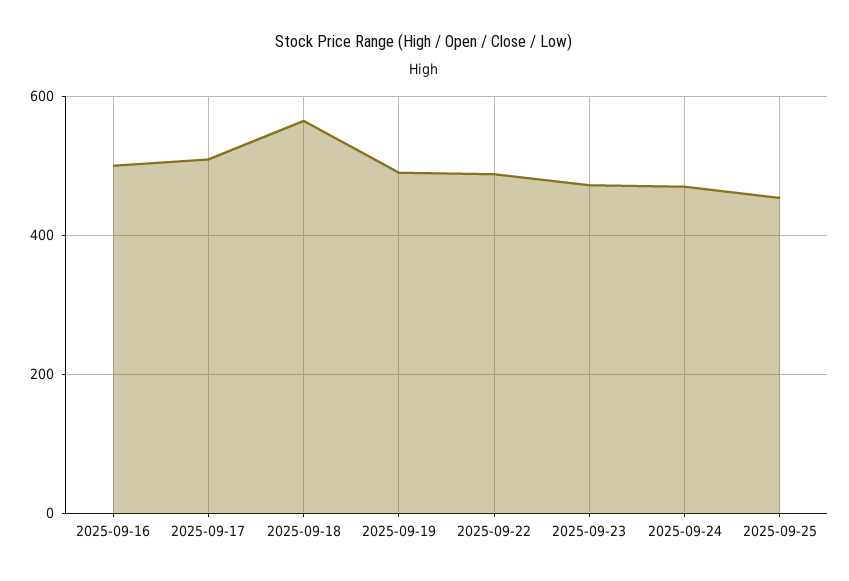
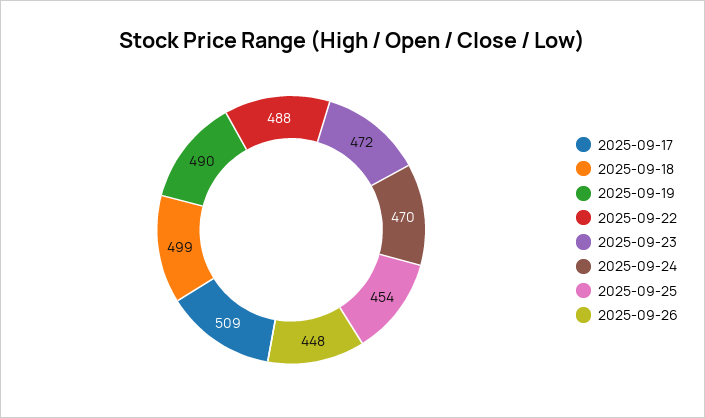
2025-09-16: 500 -> none
2025-09-18: 560 -> 499
2025-09-26: none -> 448

